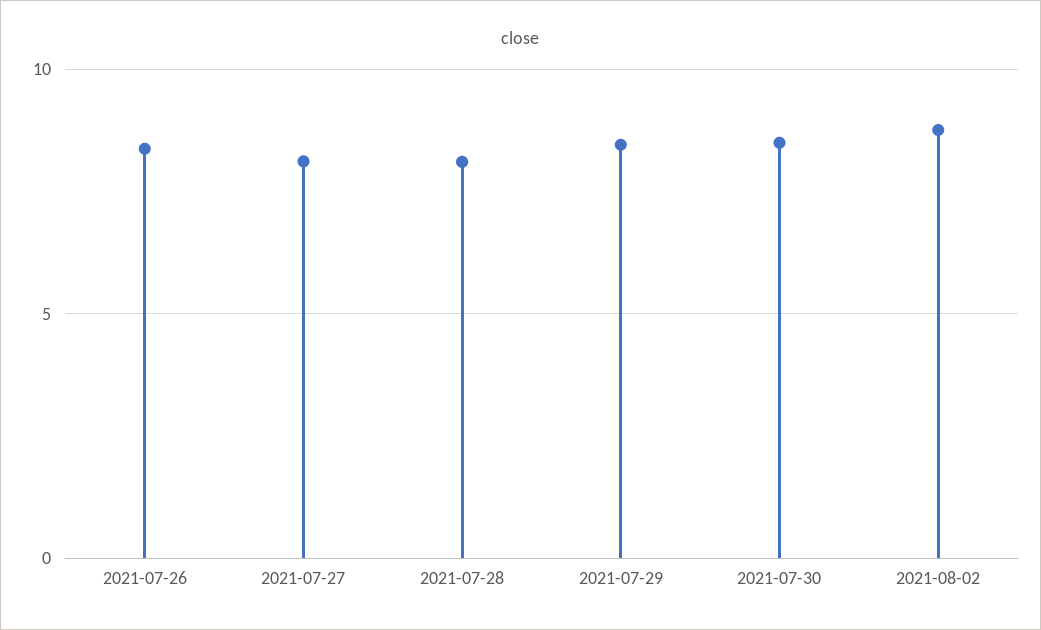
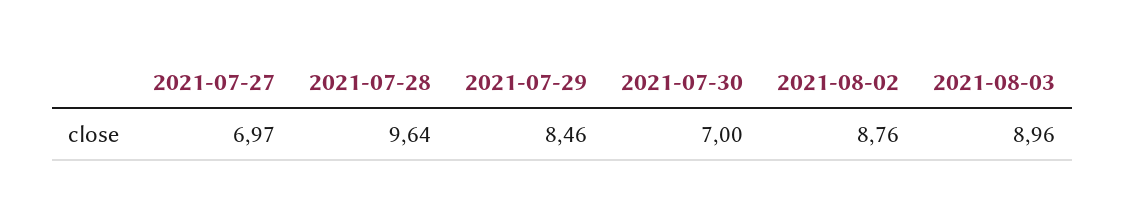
2021-07-26: 8.5 -> none
2021-07-27: 8 -> 6.97
2021-07-28: 8 -> 9.64
2021-07-30: 8.5 -> 7
2021-08-03: none -> 8.96

